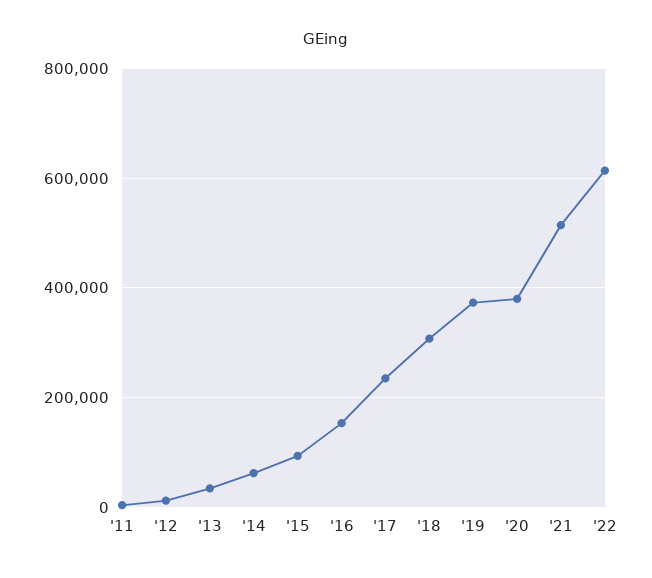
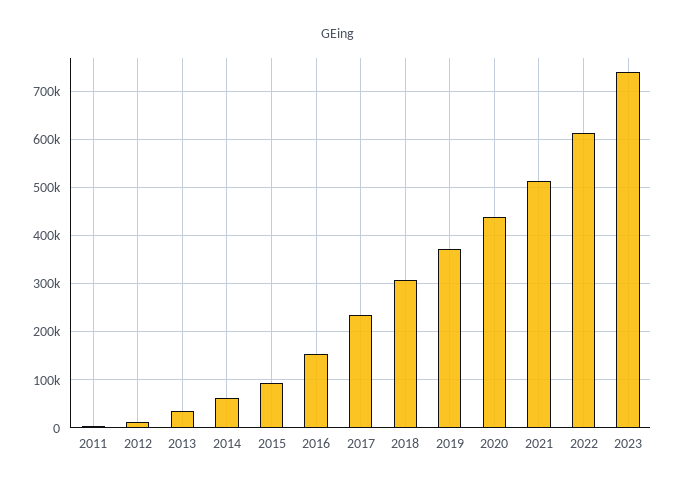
'20: 380000 -> 440000
2023: none -> 740000

